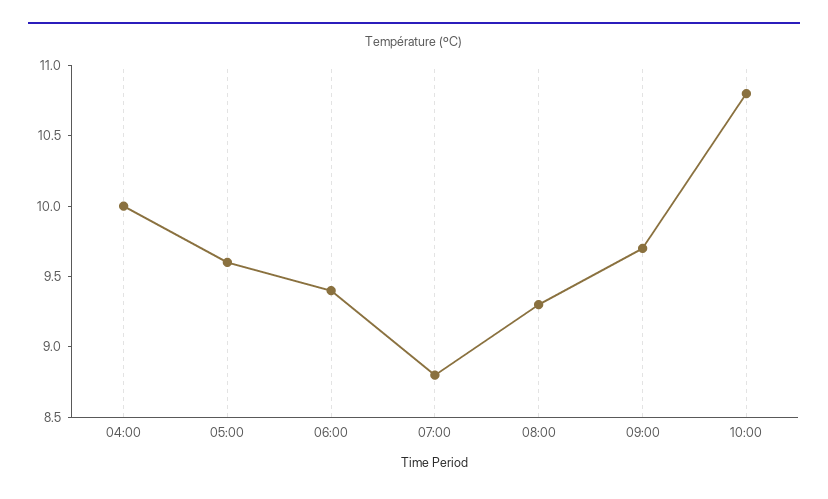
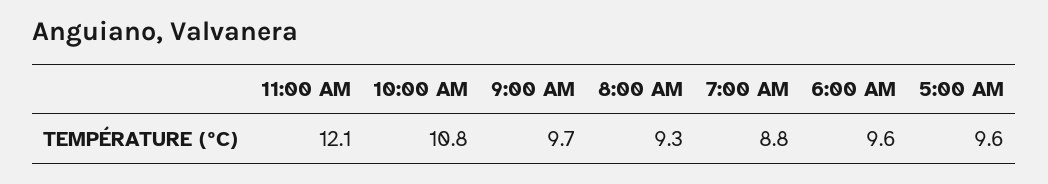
04:00: 10 -> none
06:00: 9.4 -> 9.6
11:00 AM: none -> 12.1

